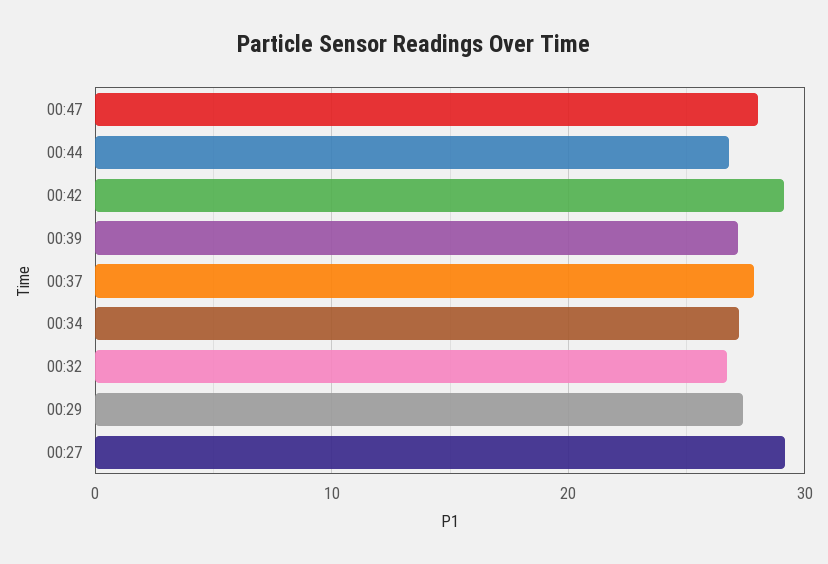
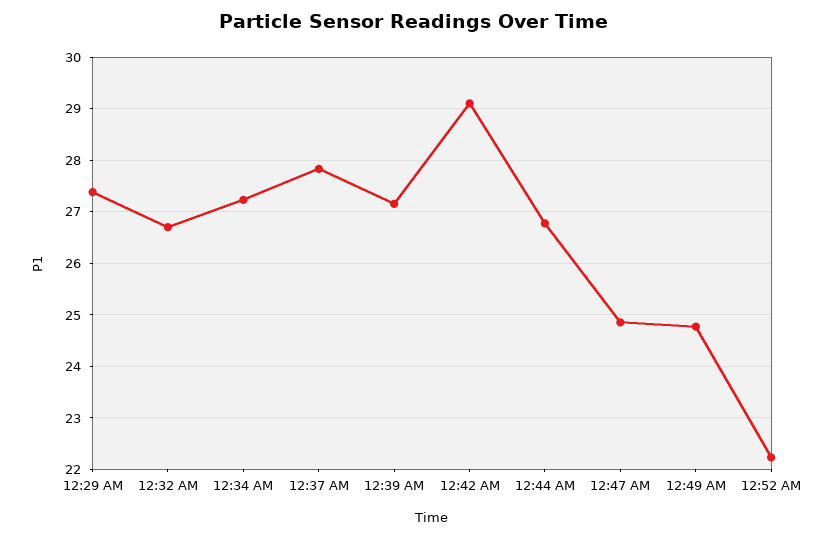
00:47: 28 -> 24.8
00:27: 29 -> none
12:49 AM: none -> 24.8
12:52 AM: none -> 22.2

